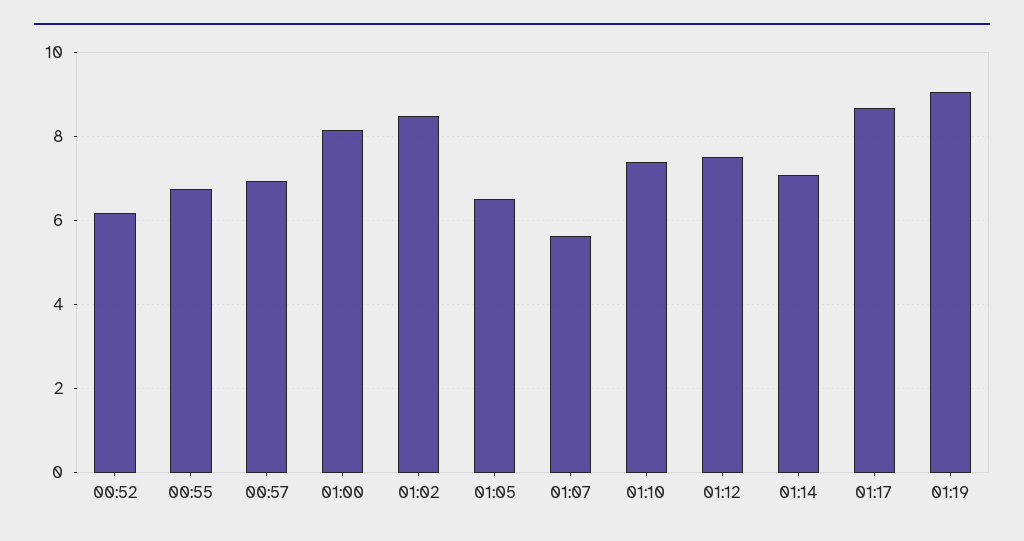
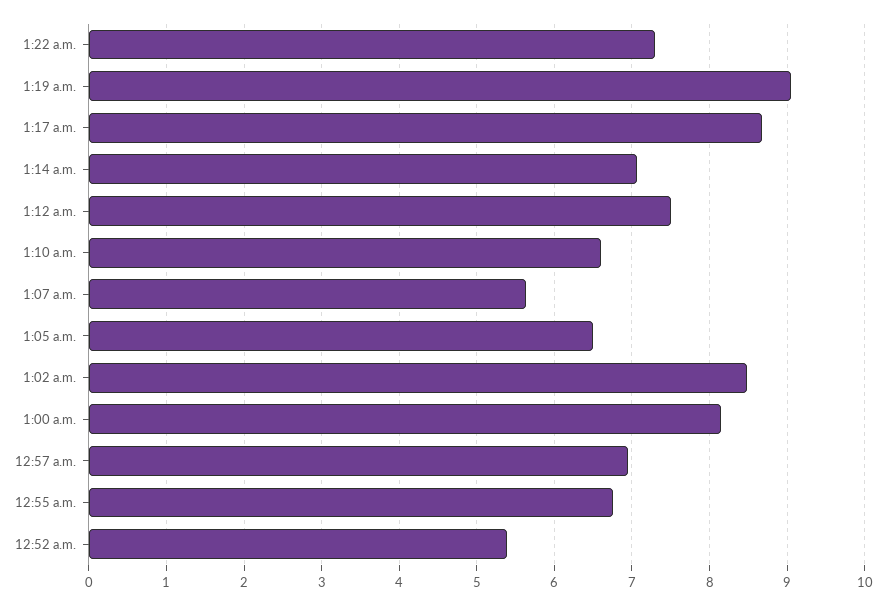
00:52: 6.2 -> 5.4
01:10: 7.4 -> 6.6
1:22 a.m.: none -> 7.3

